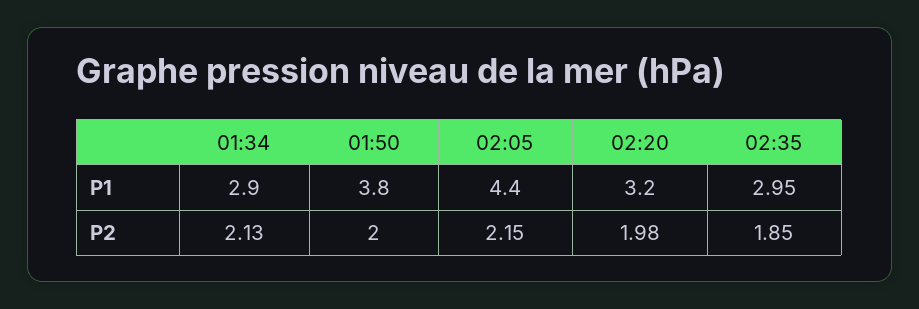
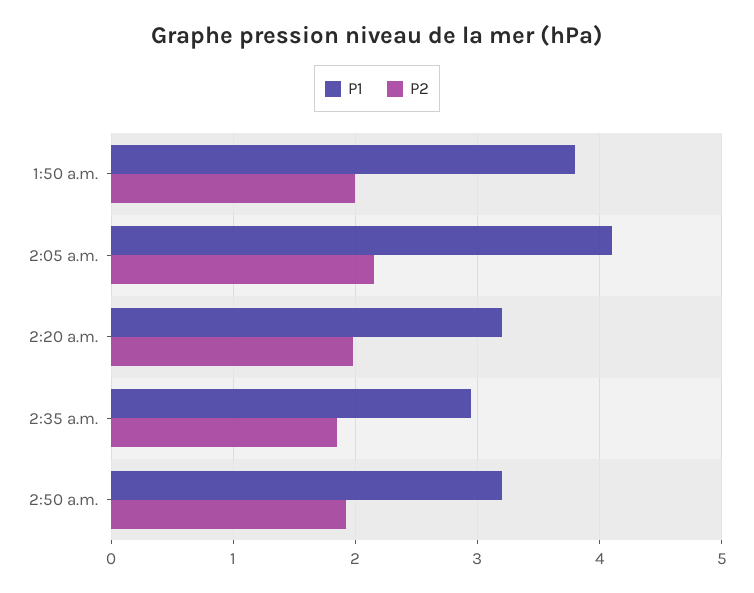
P1, 01:34: 2.9 -> none
P1, 02:05: 4.4 -> 4.1
P2, 01:34: 2.13 -> none
P1, 2:50 a.m.: none -> 3.2
P2, 2:50 a.m.: none -> 1.9

